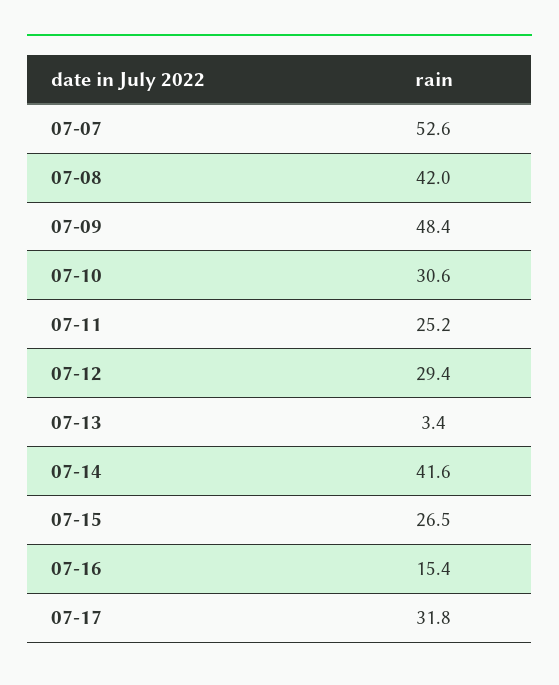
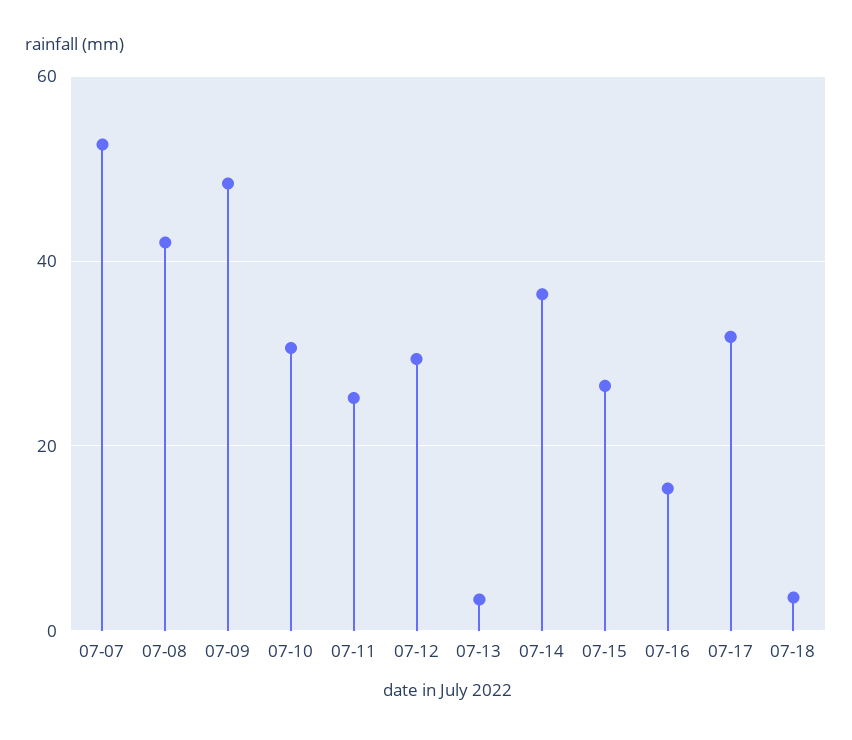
07-14: 41.6 -> 36
07-18: none -> 4

